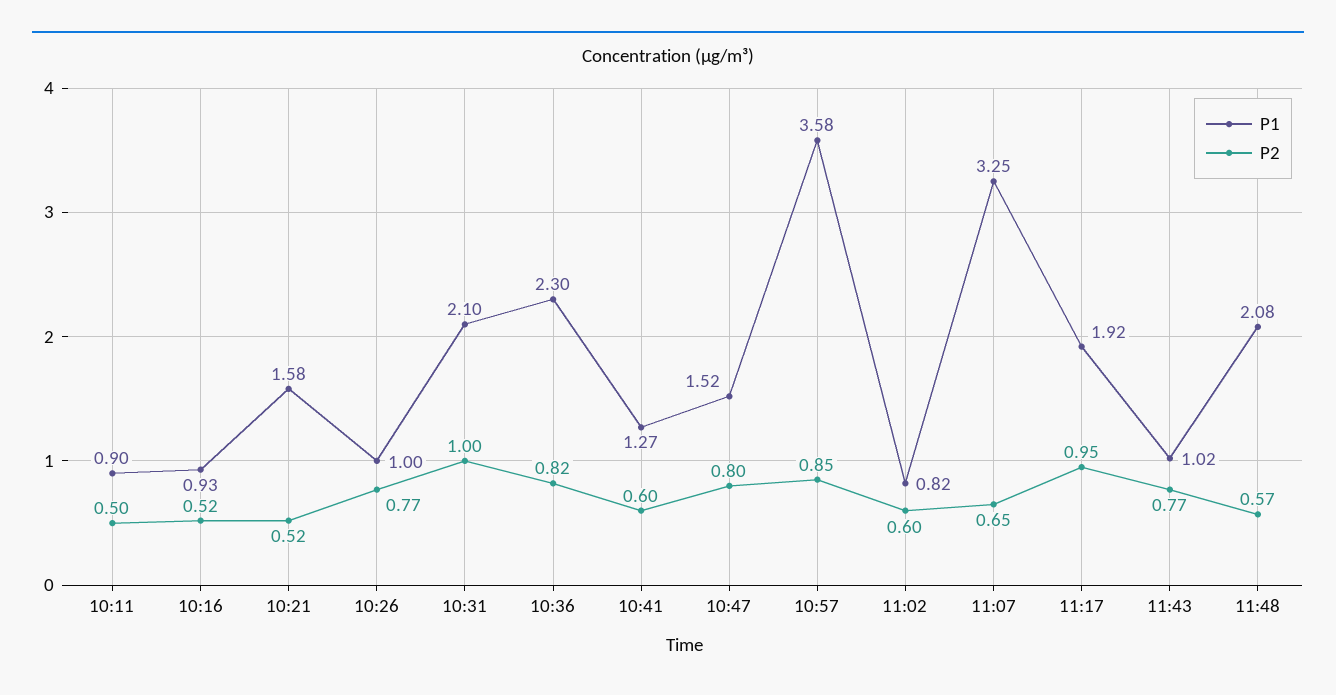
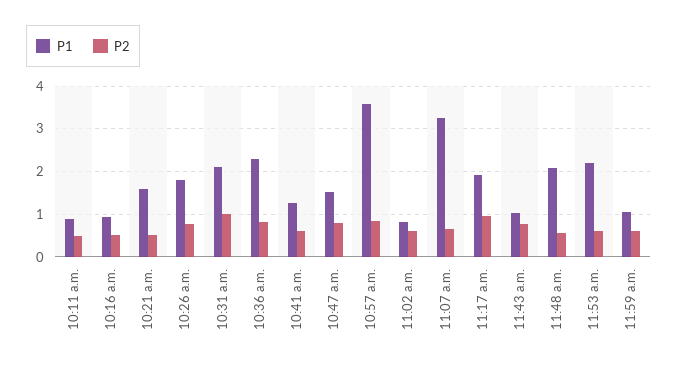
P1, 10:26: 1 -> 1.8
P1, 11:53 a.m.: none -> 2.2
P2, 11:53 a.m.: none -> 0.6
P1, 11:59 a.m.: none -> 1
P2, 11:59 a.m.: none -> 0.6

